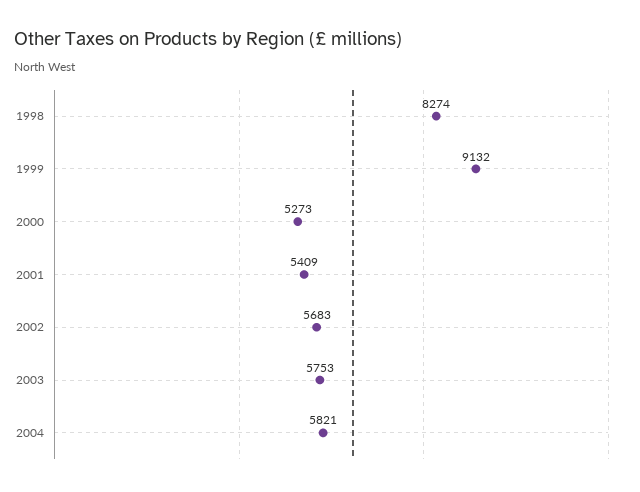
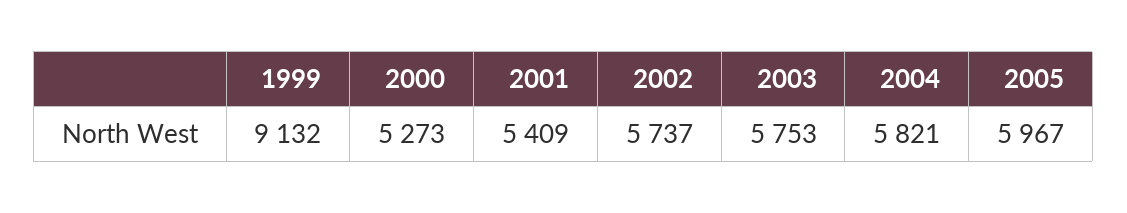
1998: 8274 -> none
2002: 5683 -> 5737
2005: none -> 5967

